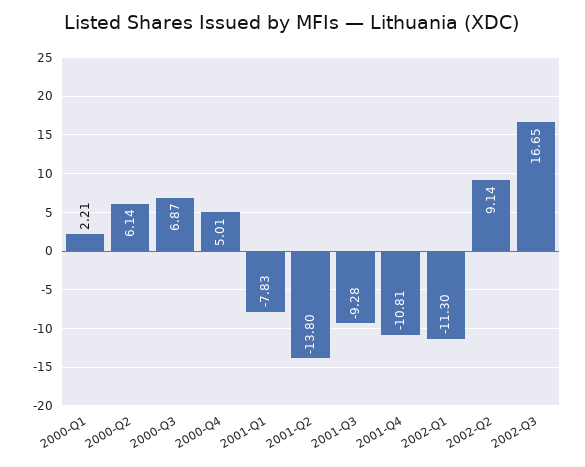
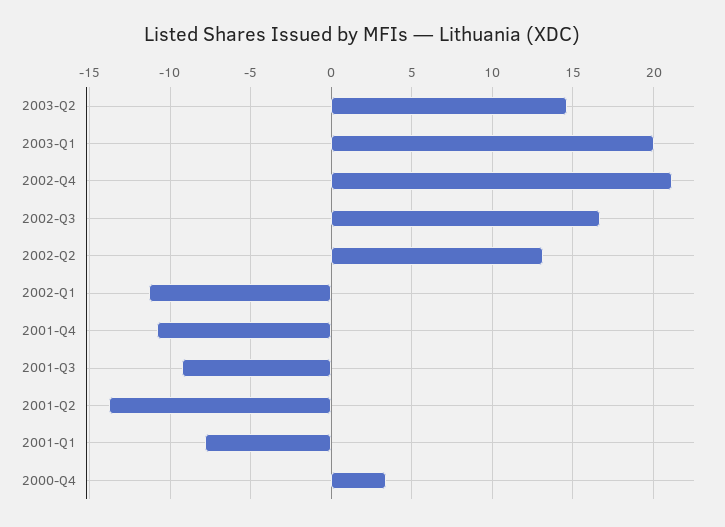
2000-Q1: 2.21 -> none
2000-Q2: 6.14 -> none
2000-Q3: 6.87 -> none
2000-Q4: 5.01 -> 3.5
2002-Q2: 9.14 -> 13
2003-Q2: none -> 14.5
2003-Q1: none -> 20
2002-Q4: none -> 21

